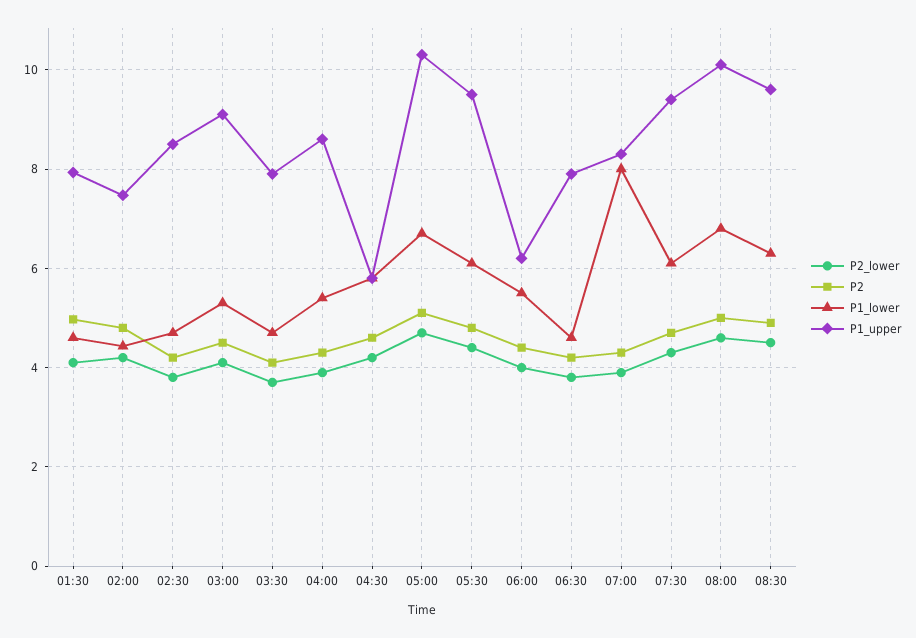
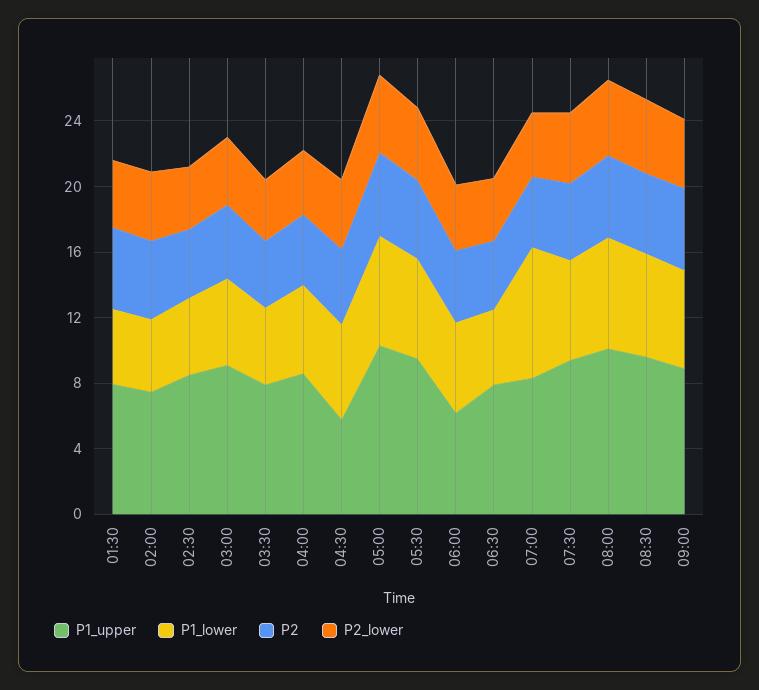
P1_upper, 09:00: none -> 9
P1_lower, 09:00: none -> 6
P2, 09:00: none -> 5
P2_lower, 09:00: none -> 4

